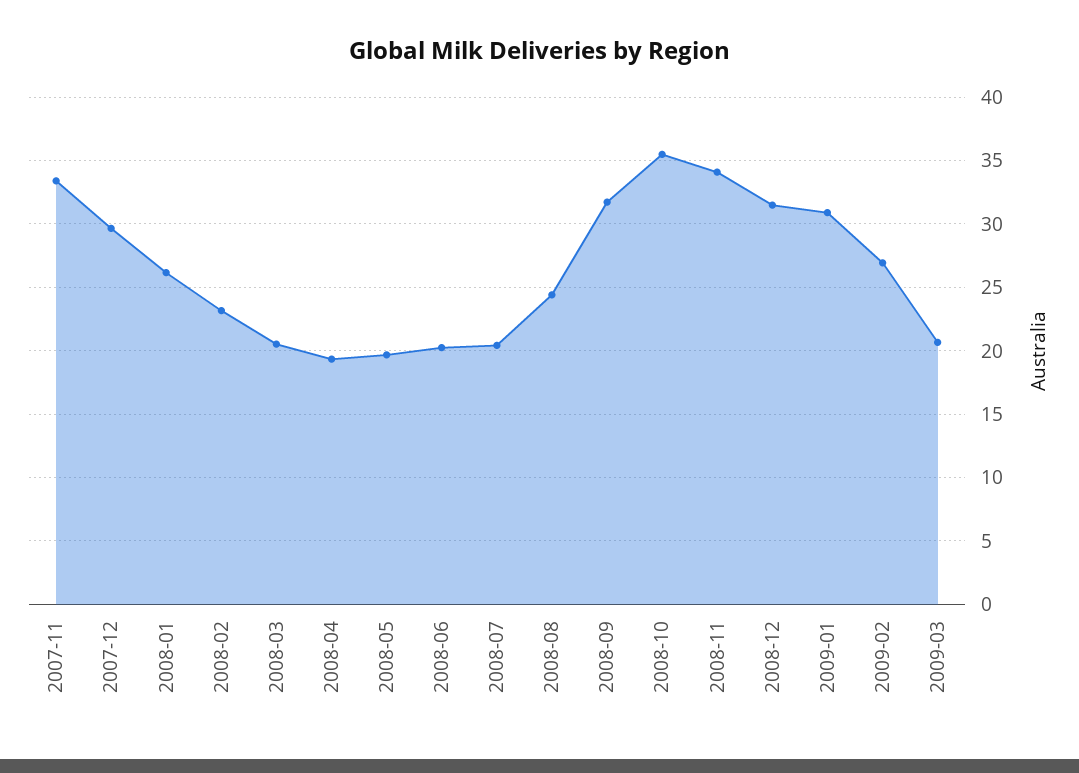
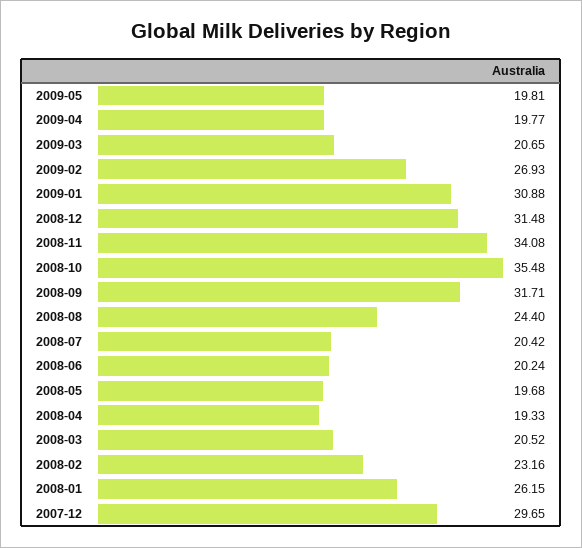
2007-11: 33.5 -> none
2009-05: none -> 19.81
2009-04: none -> 19.77

